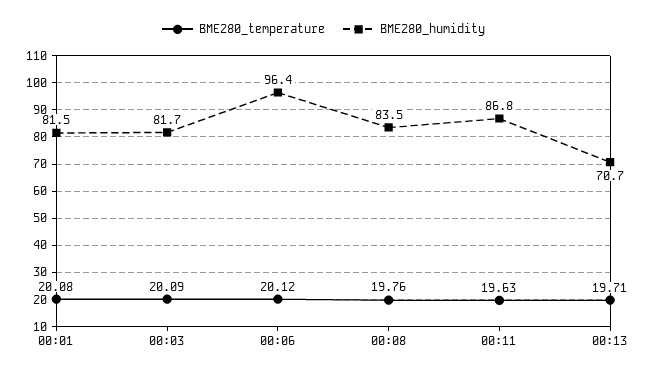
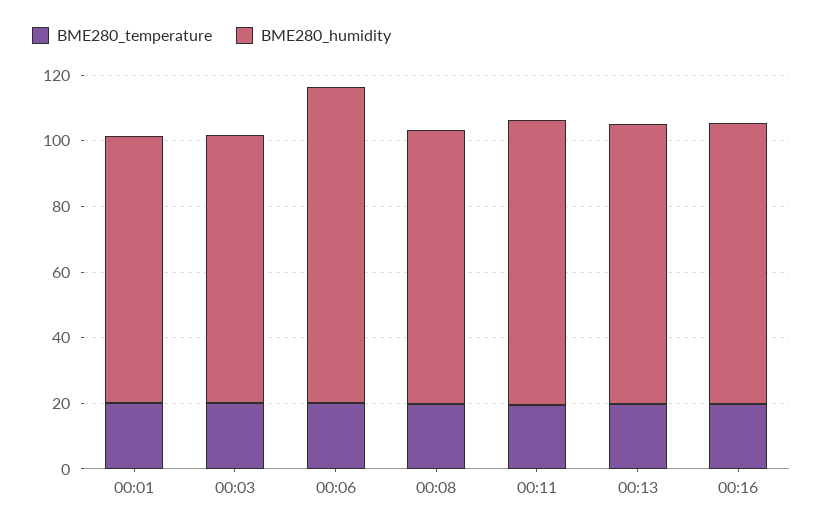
BME280_humidity, 00:13: 70.7 -> 85
BME280_temperature, 00:16: none -> 20
BME280_humidity, 00:16: none -> 85

